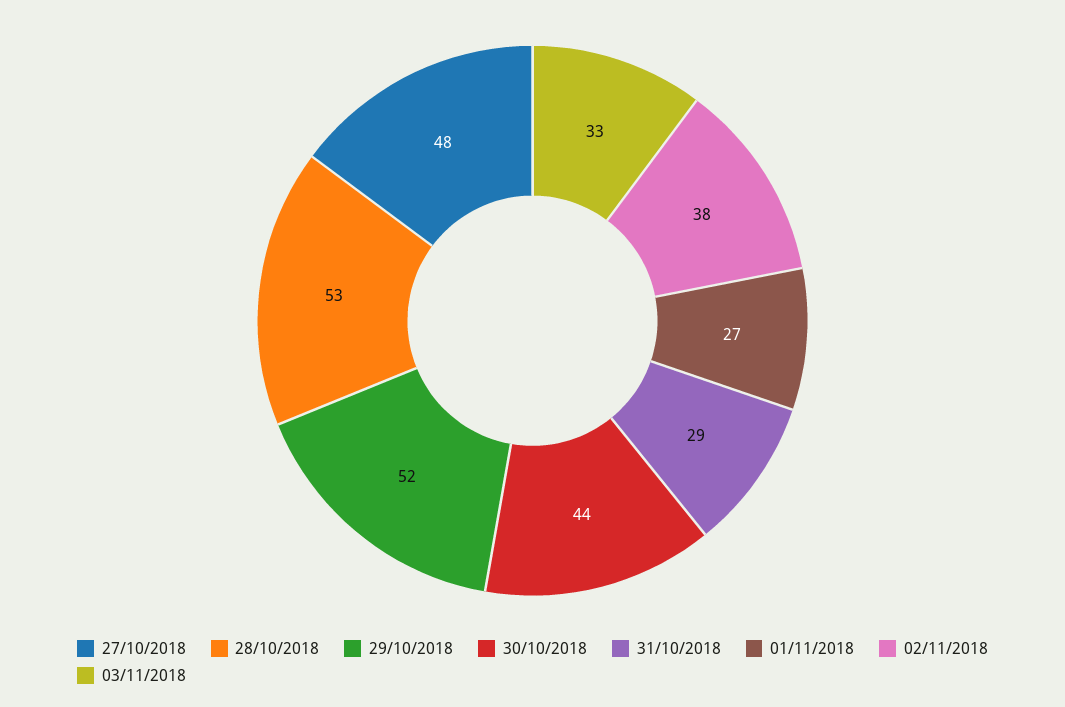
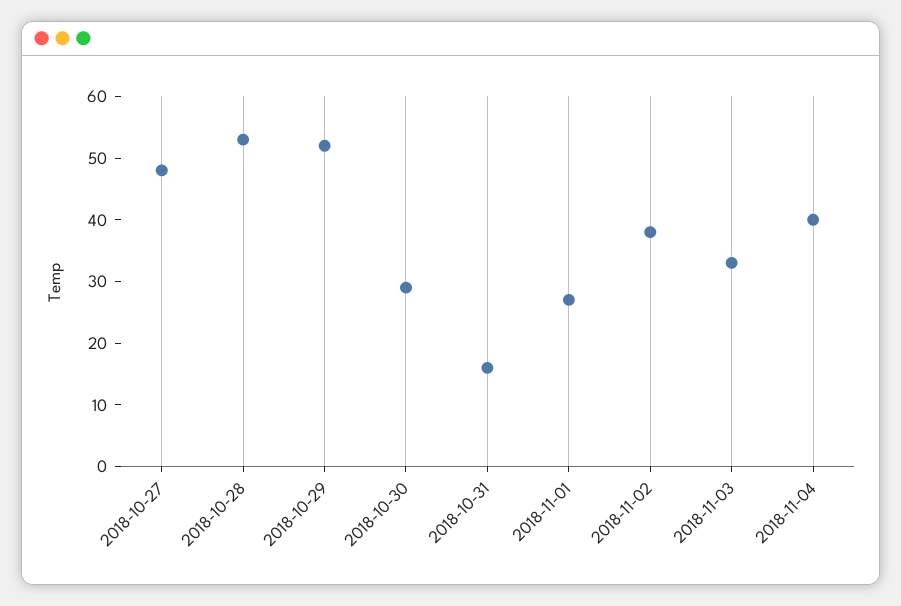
30/10/2018: 44 -> 30
31/10/2018: 29 -> 15
2018-11-04: none -> 40

